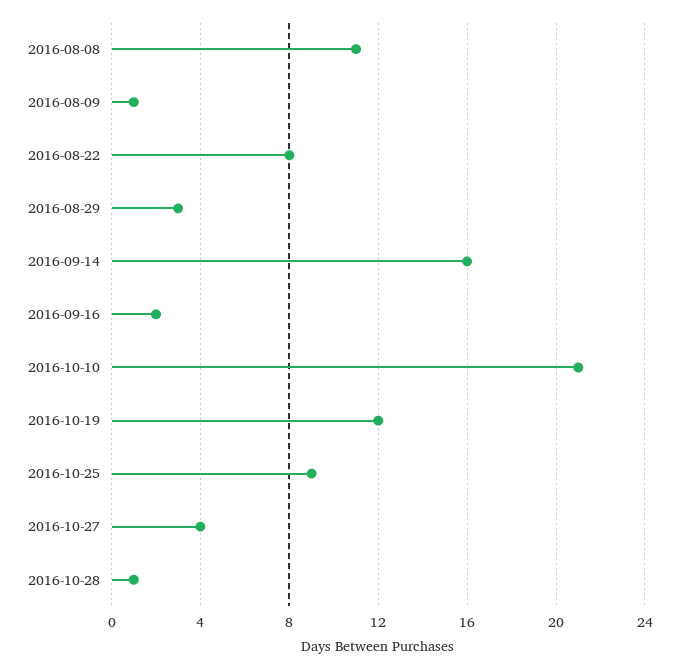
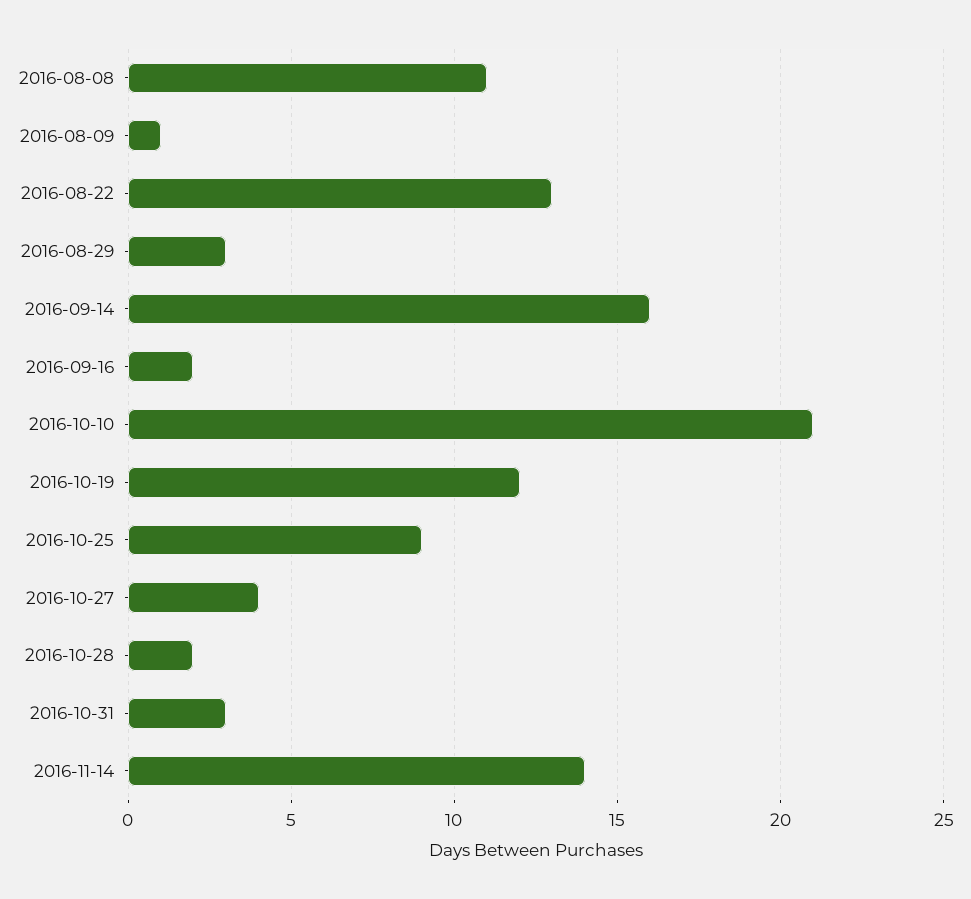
2016-08-22: 8 -> 13
2016-10-28: 1 -> 2
2016-10-31: none -> 3
2016-11-14: none -> 14

